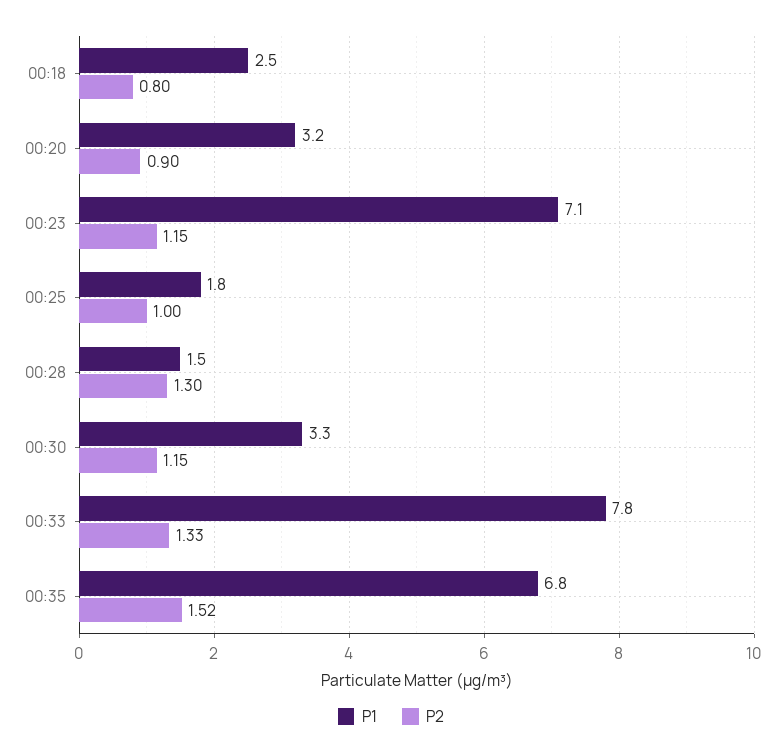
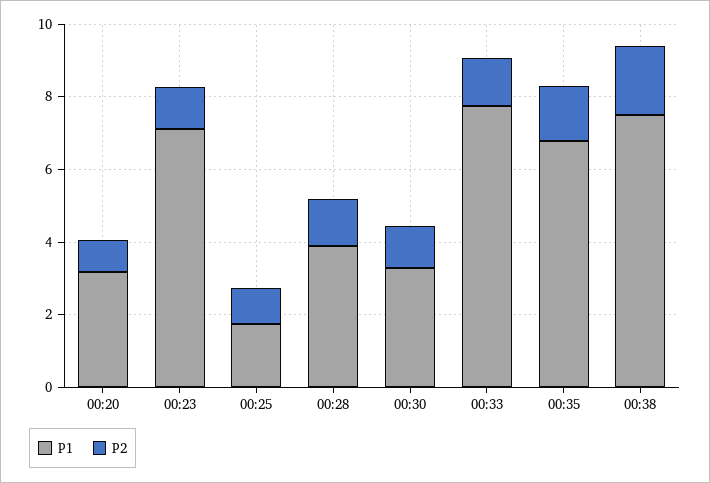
P1, 00:18: 2.5 -> none
P2, 00:18: 0.8 -> none
P1, 00:28: 1.5 -> 4
P1, 00:38: none -> 7.5
P2, 00:38: none -> 2

